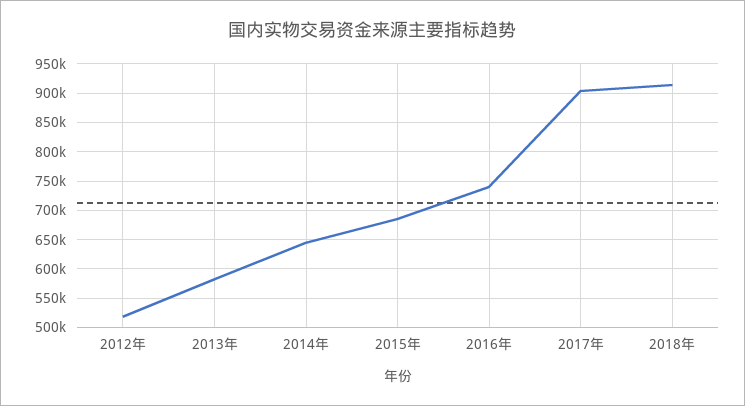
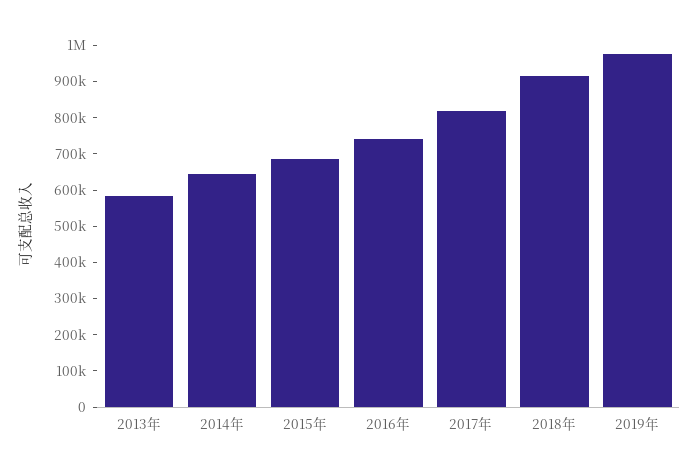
2012年: 525000 -> none
2017年: 900000 -> 825000
2019年: none -> 975000

